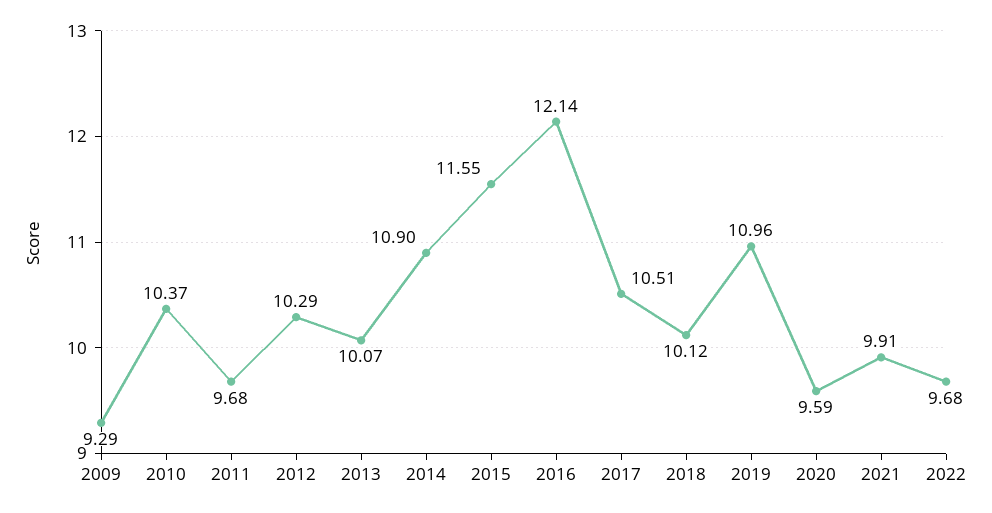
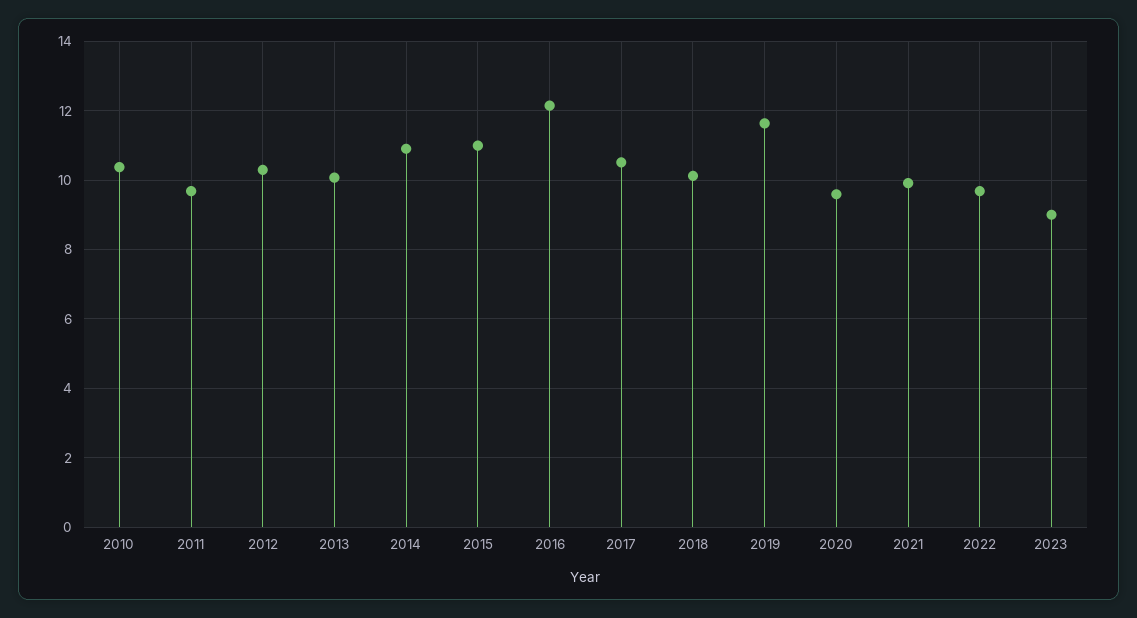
2009: 9.29 -> none
2015: 11.55 -> 11
2019: 10.96 -> 11.6
2023: none -> 9

